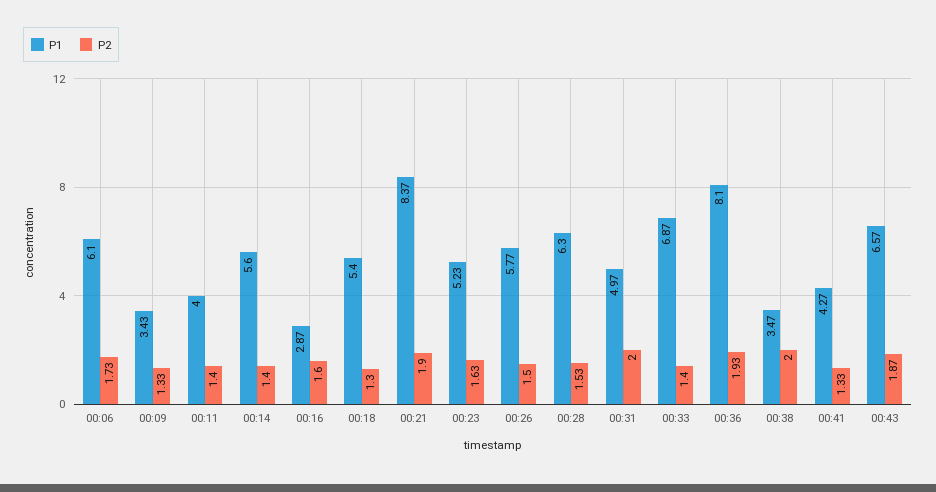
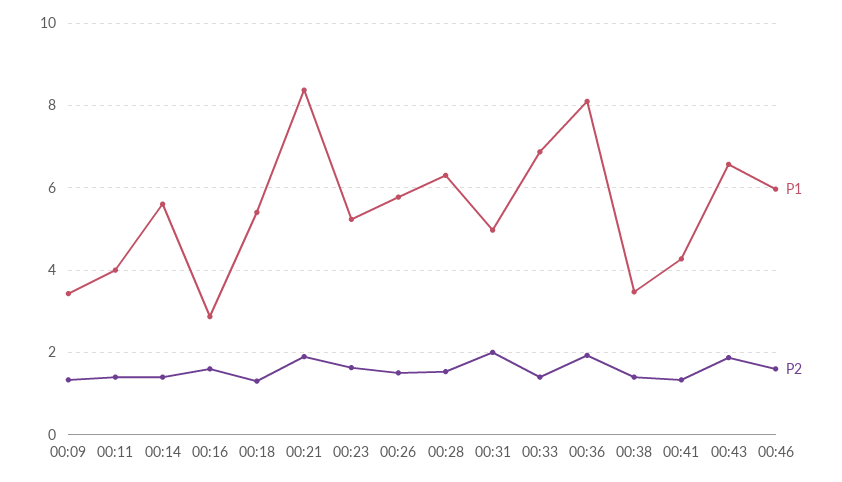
P1, 00:06: 6.1 -> none
P2, 00:06: 1.73 -> none
P2, 00:38: 2 -> 1.4
P1, 00:46: none -> 6
P2, 00:46: none -> 1.6

